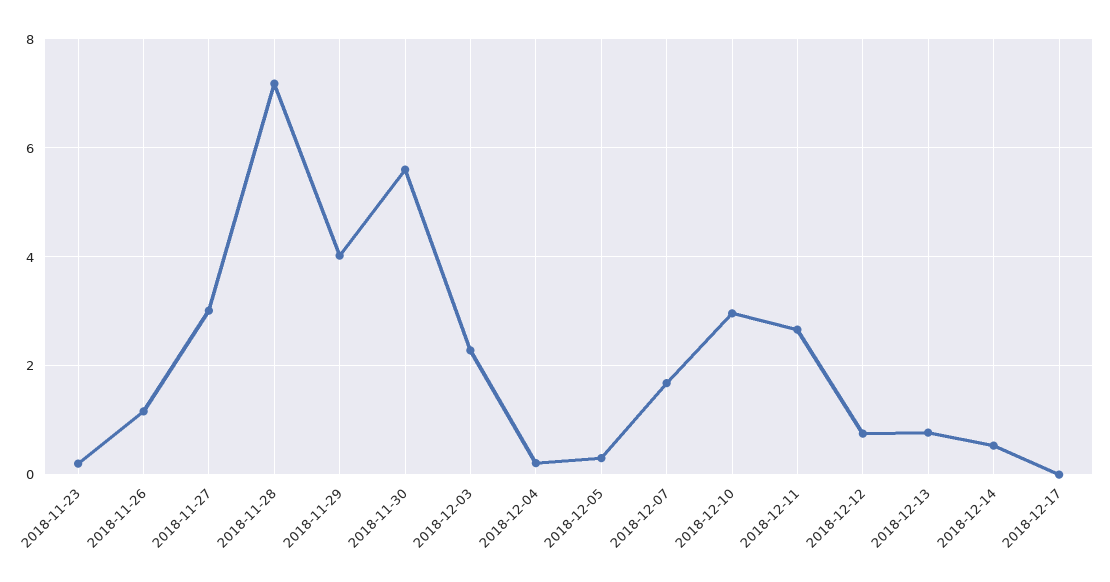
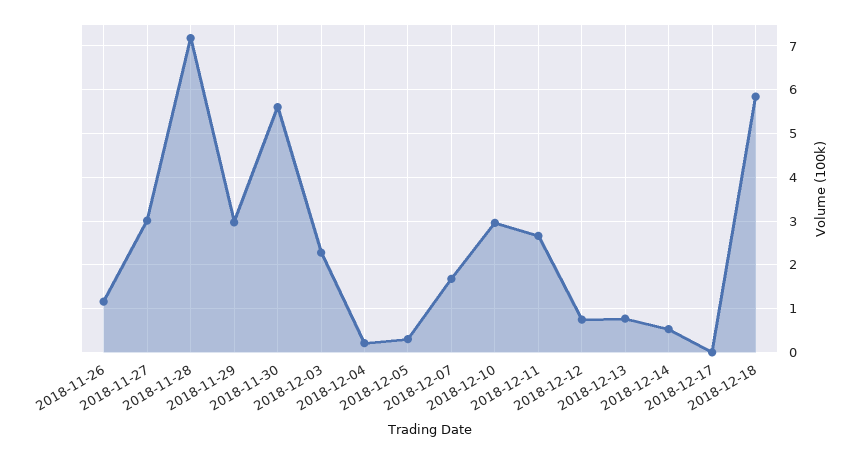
2018-11-23: 0.2 -> none
2018-11-29: 4 -> 3
2018-12-18: none -> 5.8

